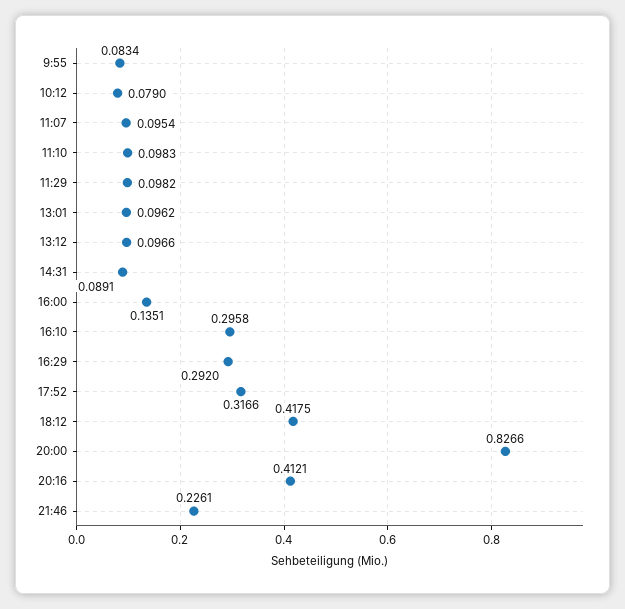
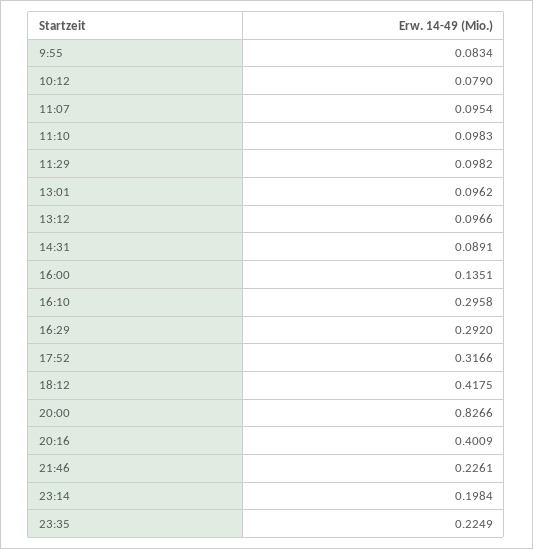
20:16: 0.4121 -> 0.4009
23:14: none -> 0.1984
23:35: none -> 0.2249

